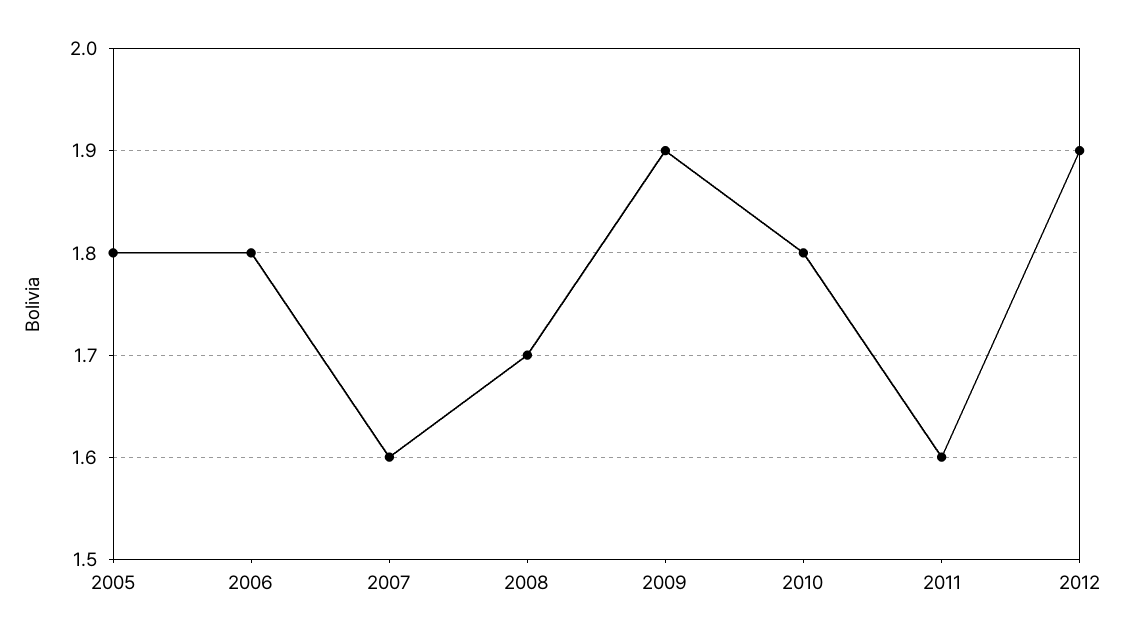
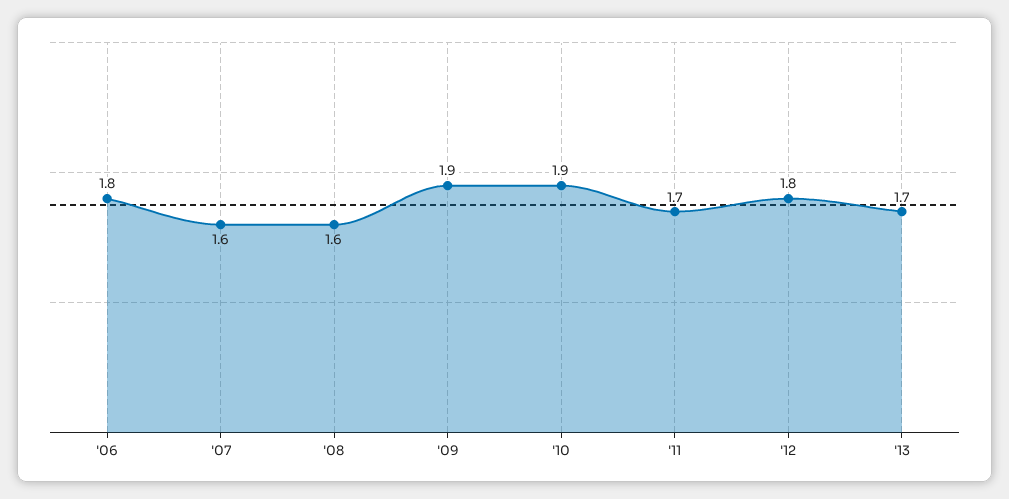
2005: 1.8 -> none
2008: 1.7 -> 1.6
2010: 1.8 -> 1.9
2011: 1.6 -> 1.7
2012: 1.9 -> 1.8
'13: none -> 1.7

